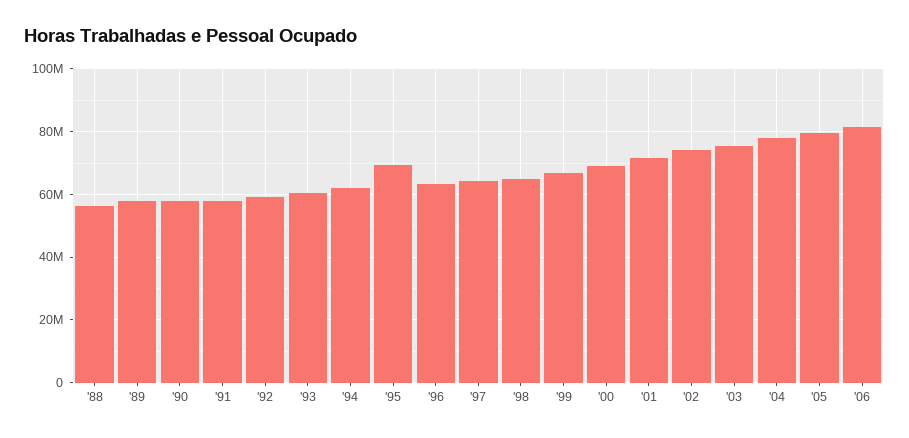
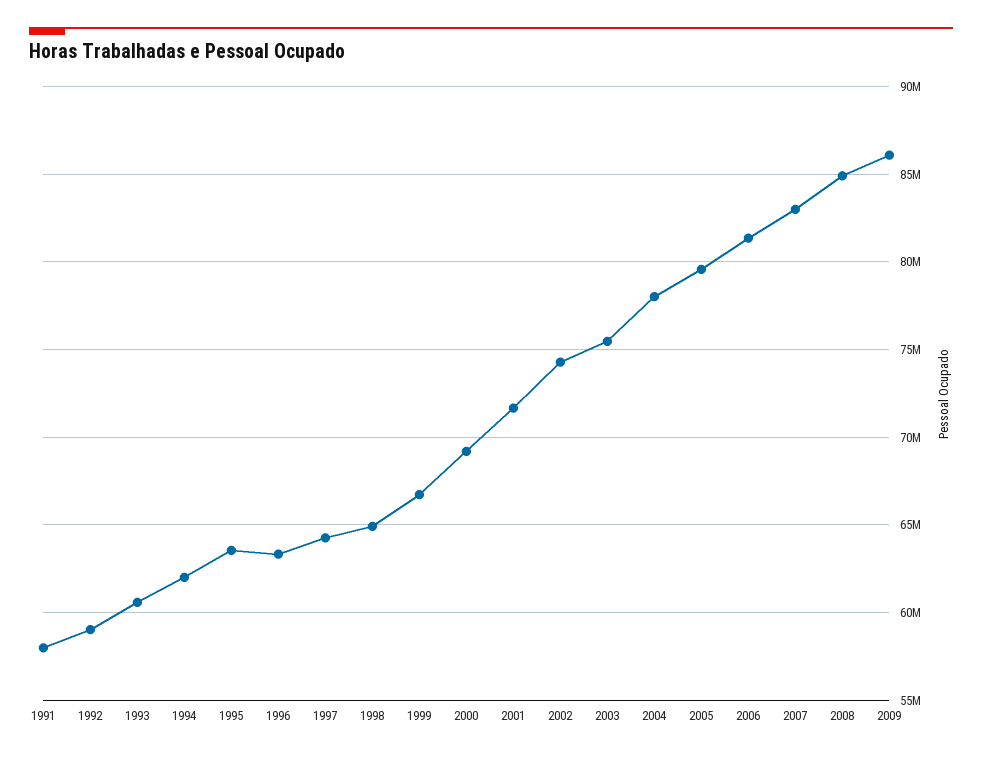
'88: 56000000 -> none
'89: 58000000 -> none
'90: 58000000 -> none
'95: 70000000 -> 63500000
2007: none -> 83000000
2008: none -> 85000000
2009: none -> 86000000

